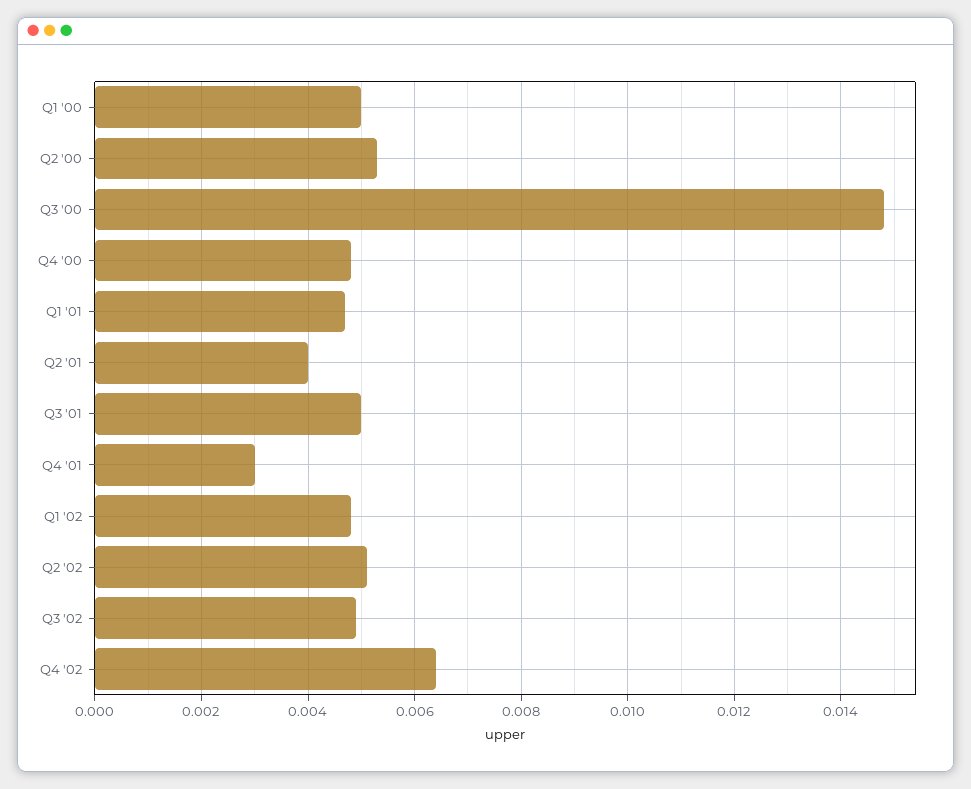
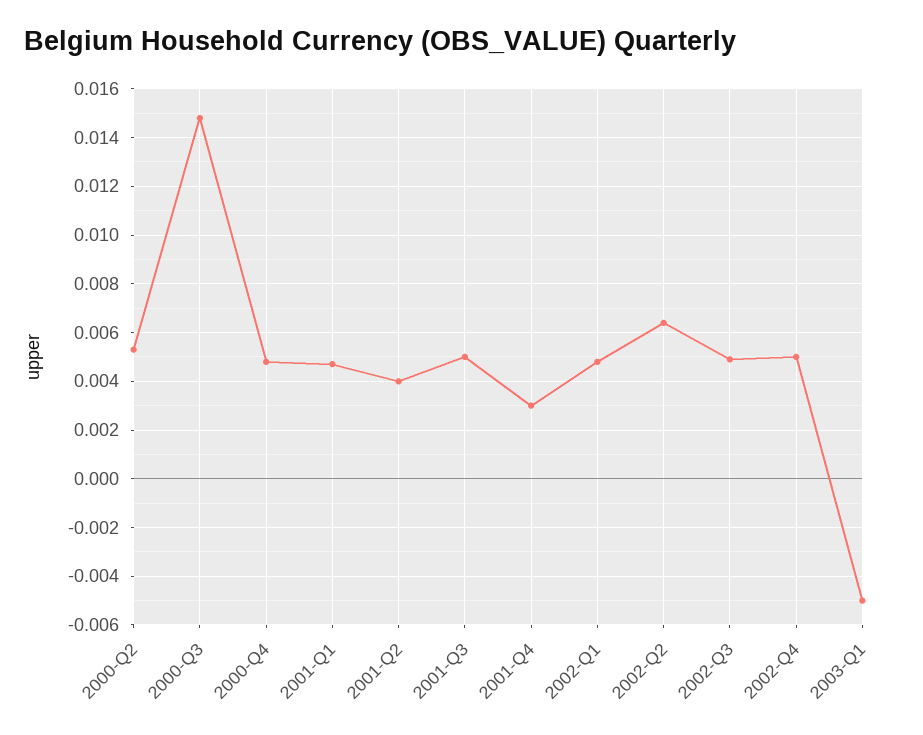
Q1 '00: 0.005 -> none
Q2 '02: 0.005 -> 0.0065
Q4 '02: 0.0065 -> 0.005
2003-Q1: none -> -0.005

